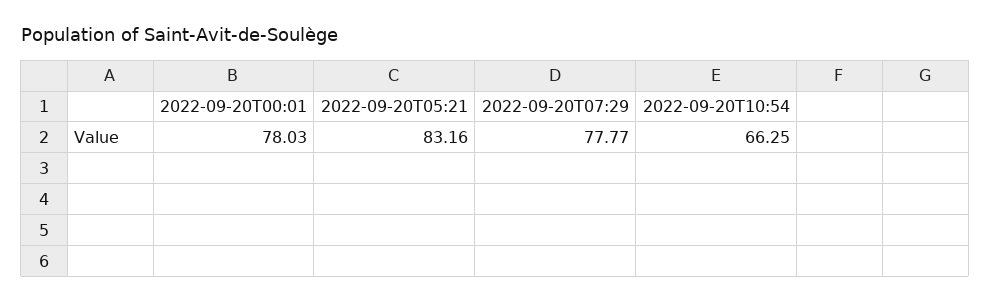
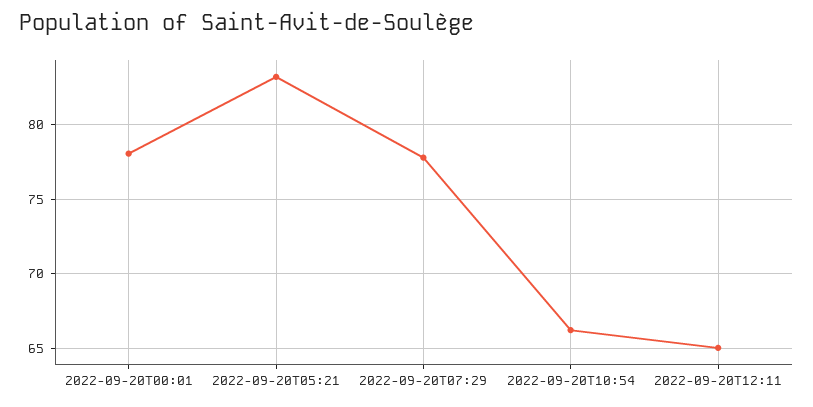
2022-09-20T12:11: none -> 65

